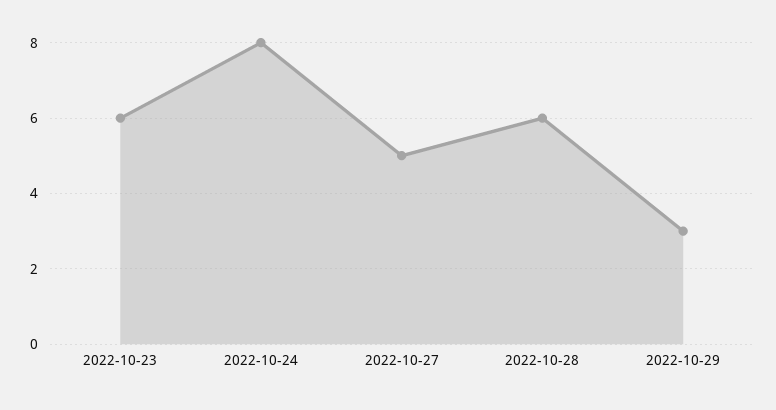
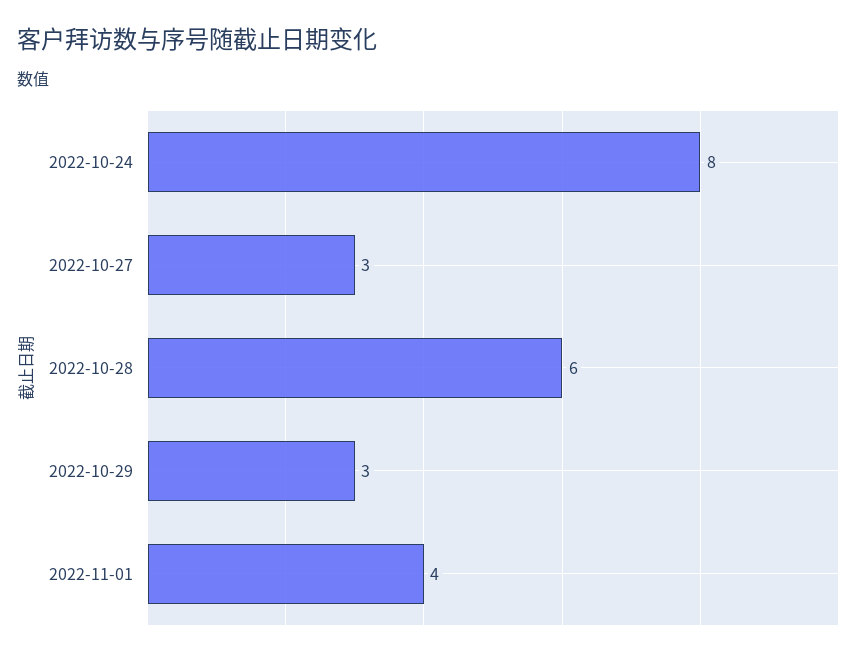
2022-10-23: 6 -> none
2022-10-27: 5 -> 3
2022-11-01: none -> 4

